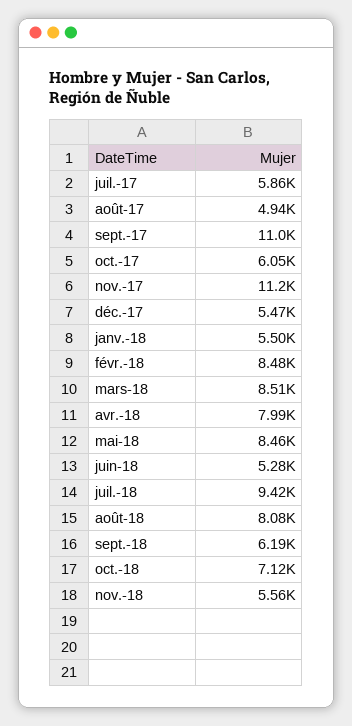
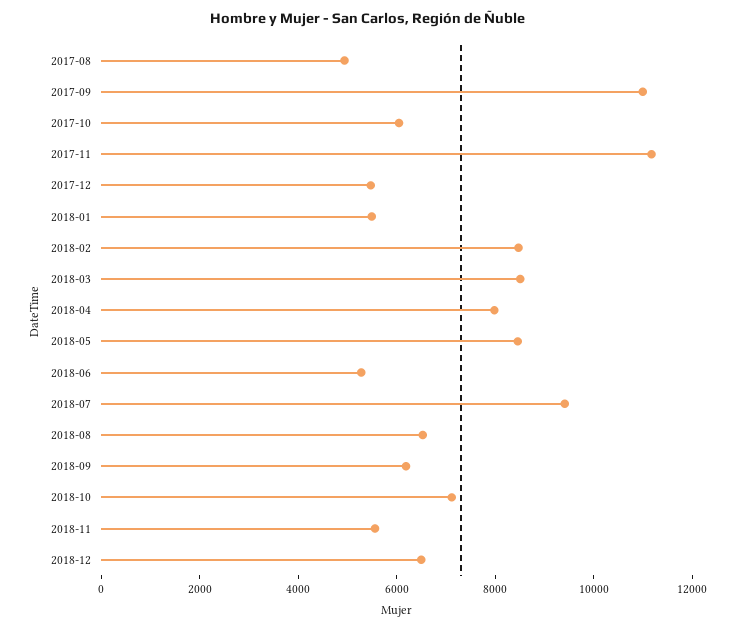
juil.-17: 5860 -> none
août-18: 8080 -> 6500
2018-12: none -> 6500

